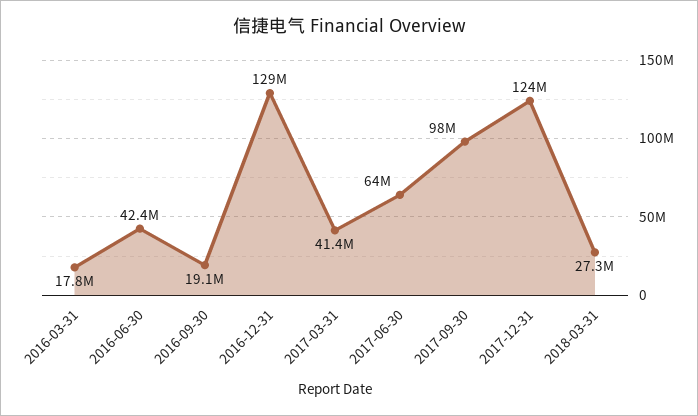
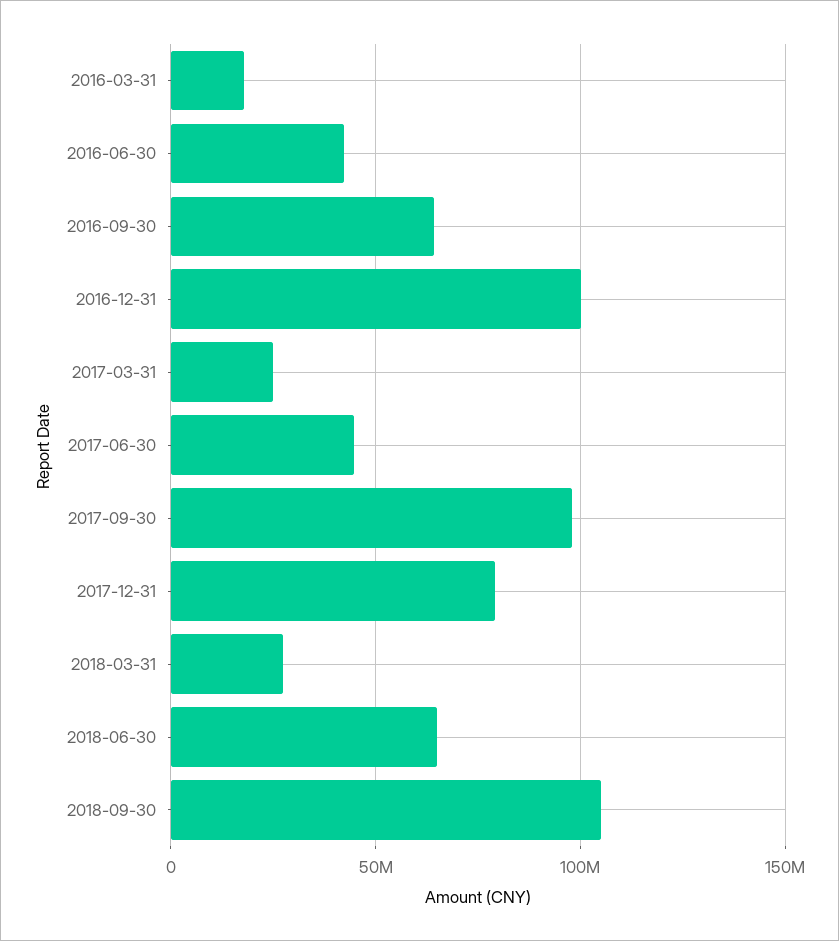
2016-09-30: 19100000 -> 65000000
2016-12-31: 129000000 -> 100000000
2017-03-31: 41400000 -> 25000000
2017-06-30: 64000000 -> 45000000
2017-12-31: 124000000 -> 80000000
2018-06-30: none -> 65000000
2018-09-30: none -> 105000000

